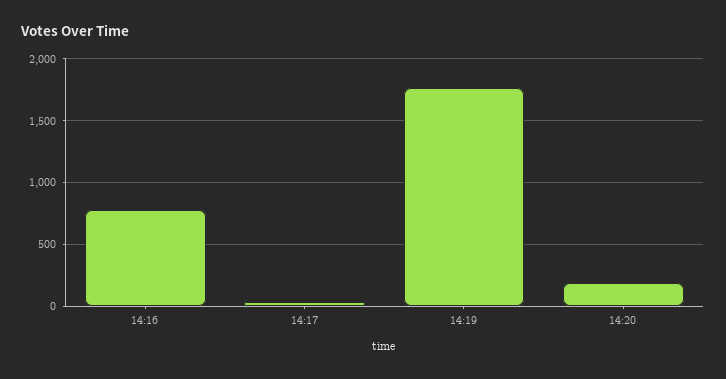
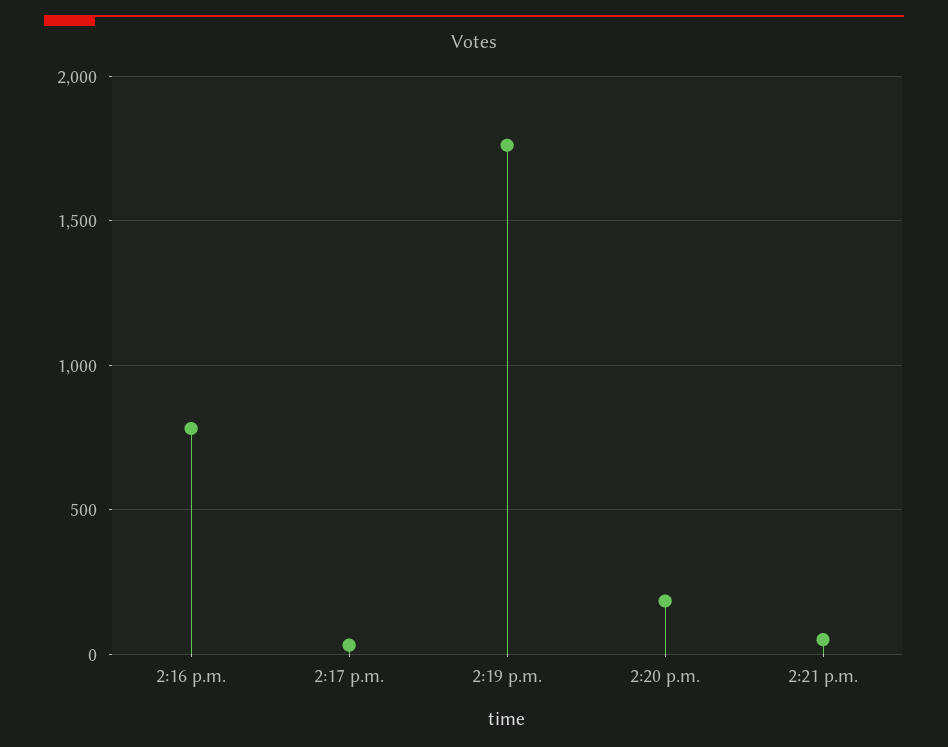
2:21 p.m.: none -> 50

